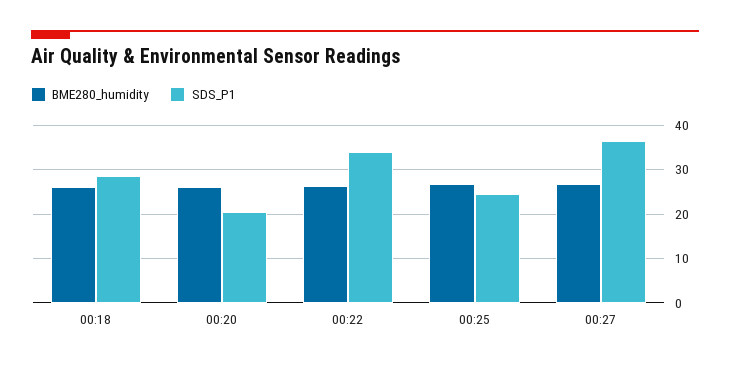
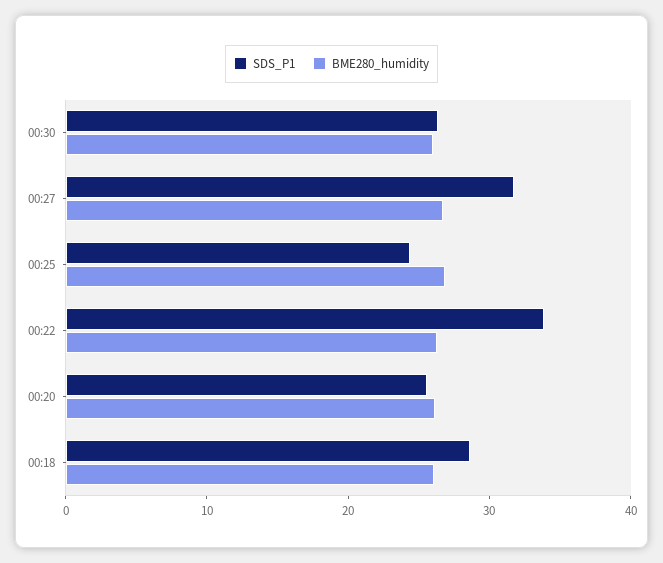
SDS_P1, 00:20: 20 -> 26
SDS_P1, 00:27: 36 -> 32
SDS_P1, 00:30: none -> 26
BME280_humidity, 00:30: none -> 26

